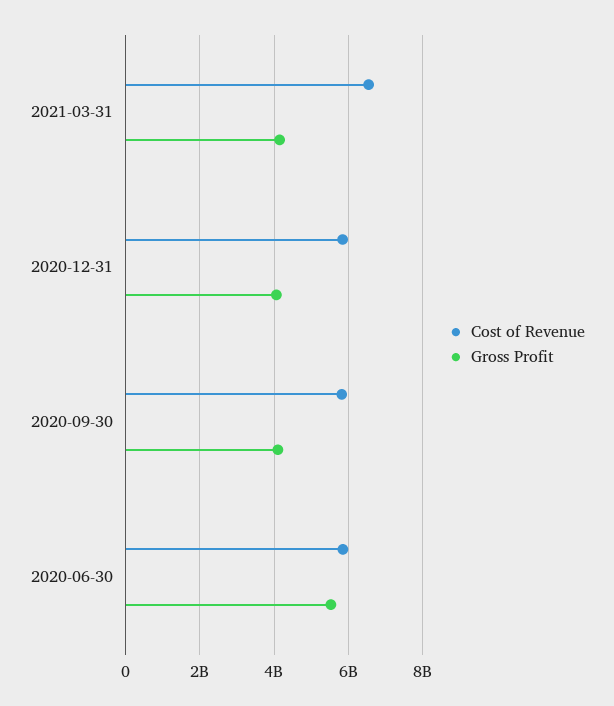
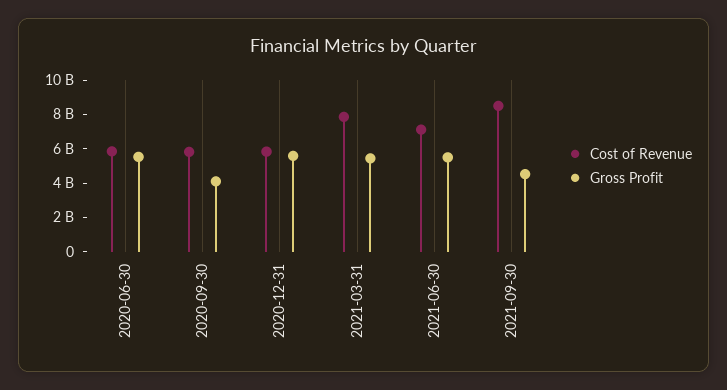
Cost of Revenue, 2021-03-31: 6600000000 -> 8000000000
Gross Profit, 2021-03-31: 4200000000 -> 5500000000
Gross Profit, 2020-12-31: 4000000000 -> 5500000000
Cost of Revenue, 2021-06-30: none -> 7000000000
Gross Profit, 2021-06-30: none -> 5500000000
Cost of Revenue, 2021-09-30: none -> 8500000000
Gross Profit, 2021-09-30: none -> 4500000000

